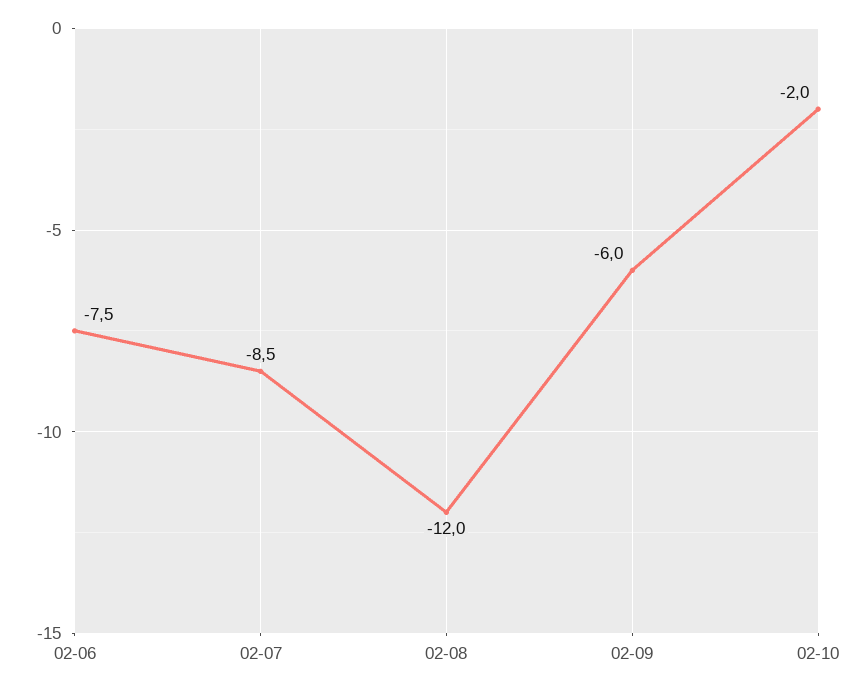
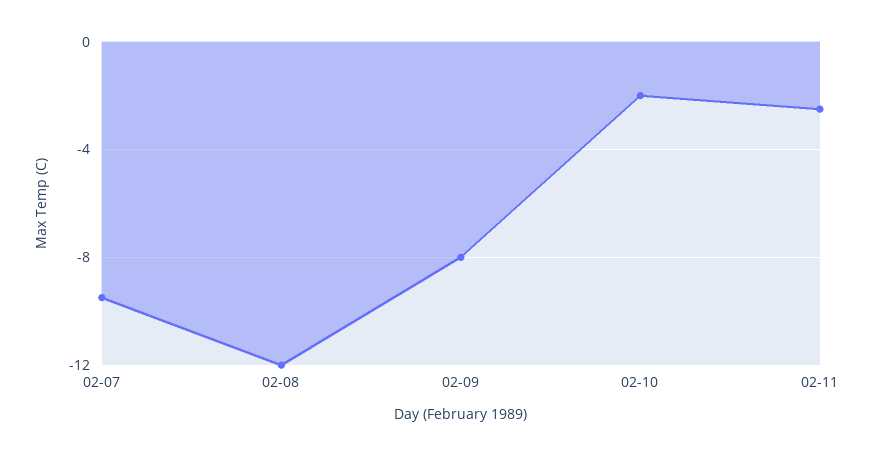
02-06: -7.5 -> none
02-07: -8.5 -> -9.5
02-09: -6 -> -8
02-11: none -> -2.5

